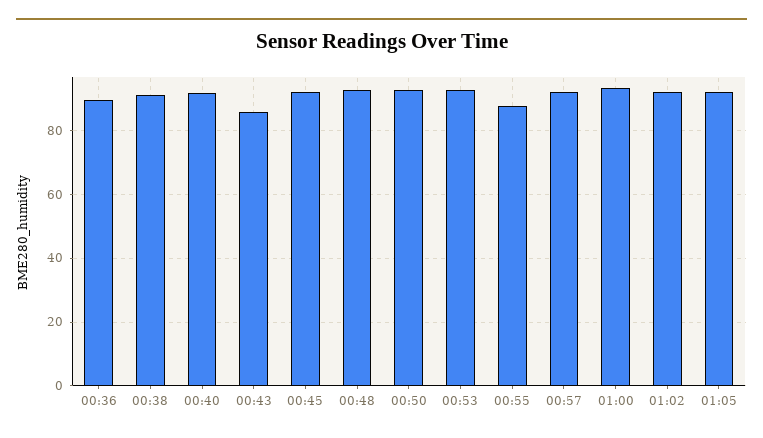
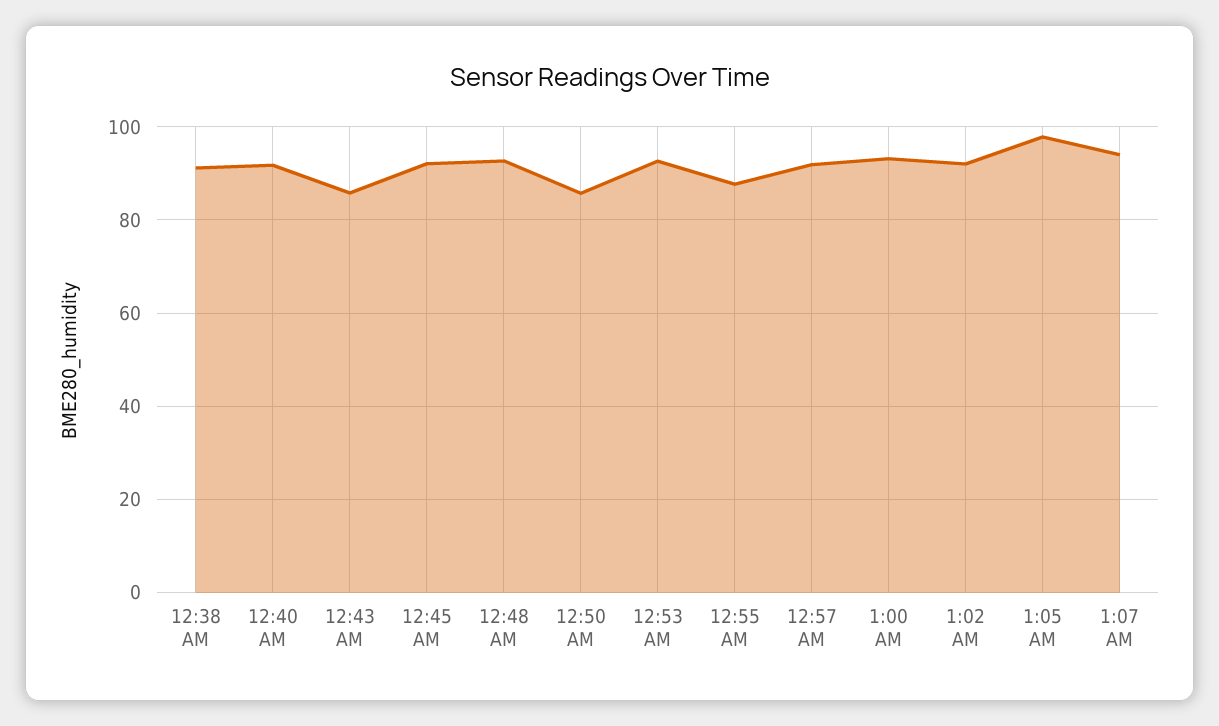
00:36: 90 -> none
00:50: 92 -> 86
01:05: 92 -> 98
1:07 AM: none -> 94

